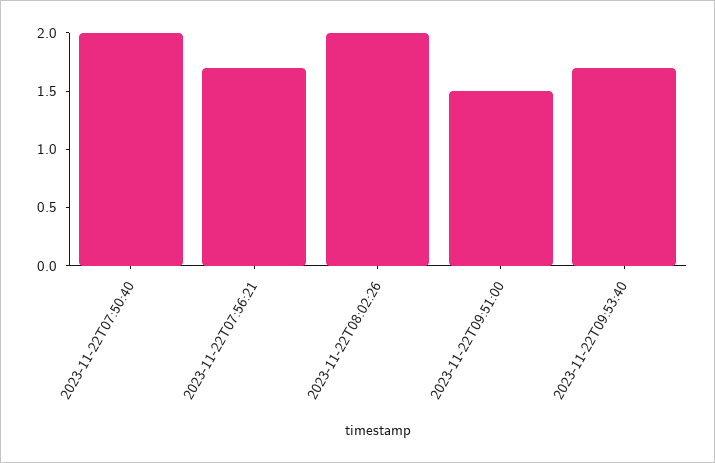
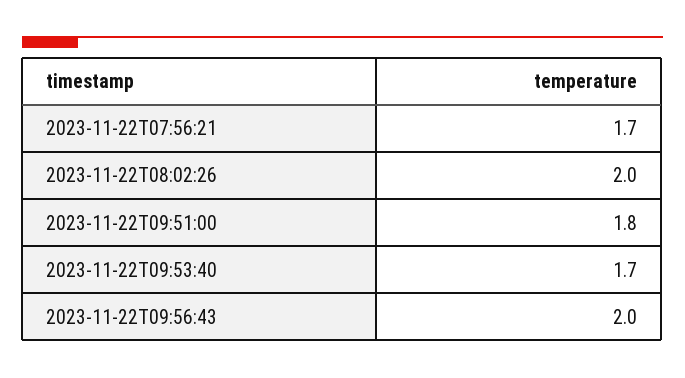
2023-11-22T07:50:40: 2 -> none
2023-11-22T09:51:00: 1.5 -> 1.8
2023-11-22T09:56:43: none -> 2

